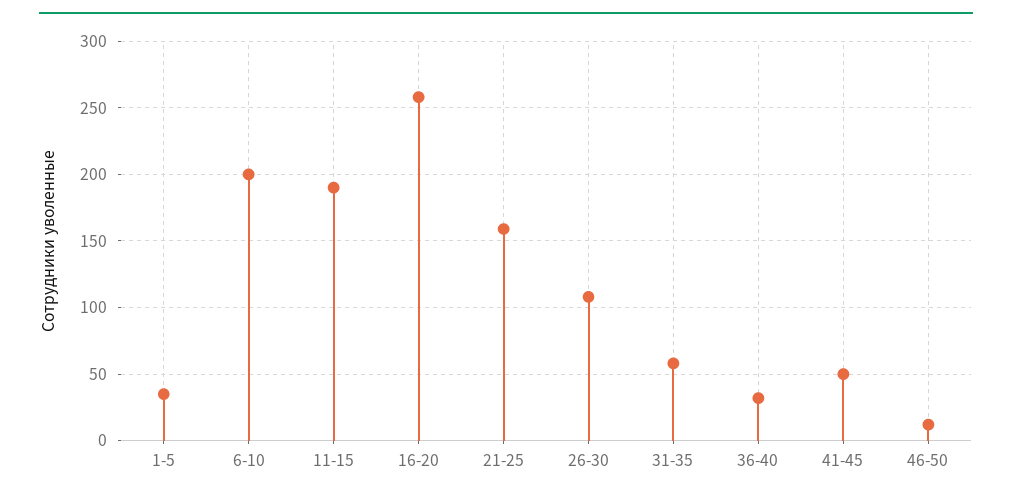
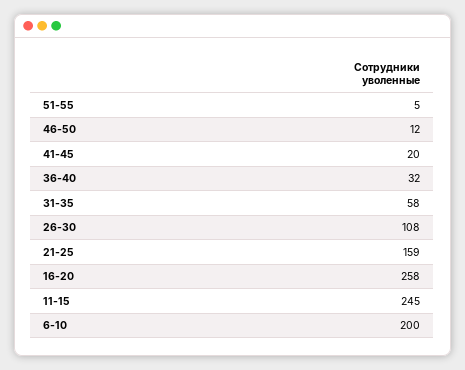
1-5: 35 -> none
11-15: 190 -> 245
41-45: 50 -> 20
51-55: none -> 5

